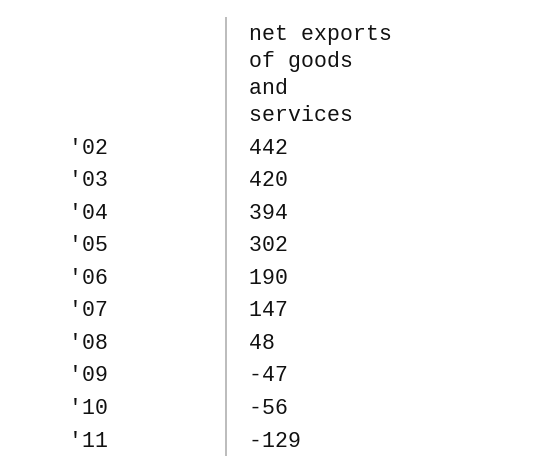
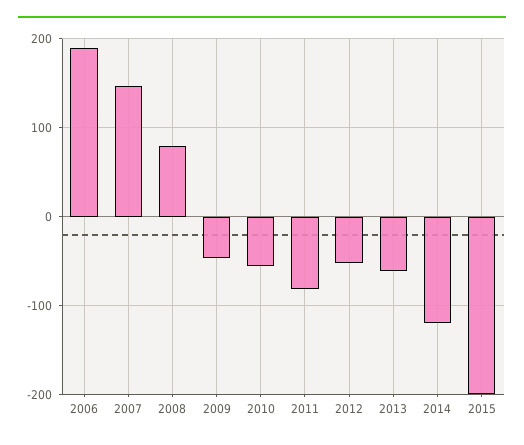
'02: 442 -> none
'03: 420 -> none
'04: 394 -> none
'05: 302 -> none
'08: 48 -> 80
'11: -129 -> -80
2012: none -> -50
2013: none -> -60
2014: none -> -120
2015: none -> -200

